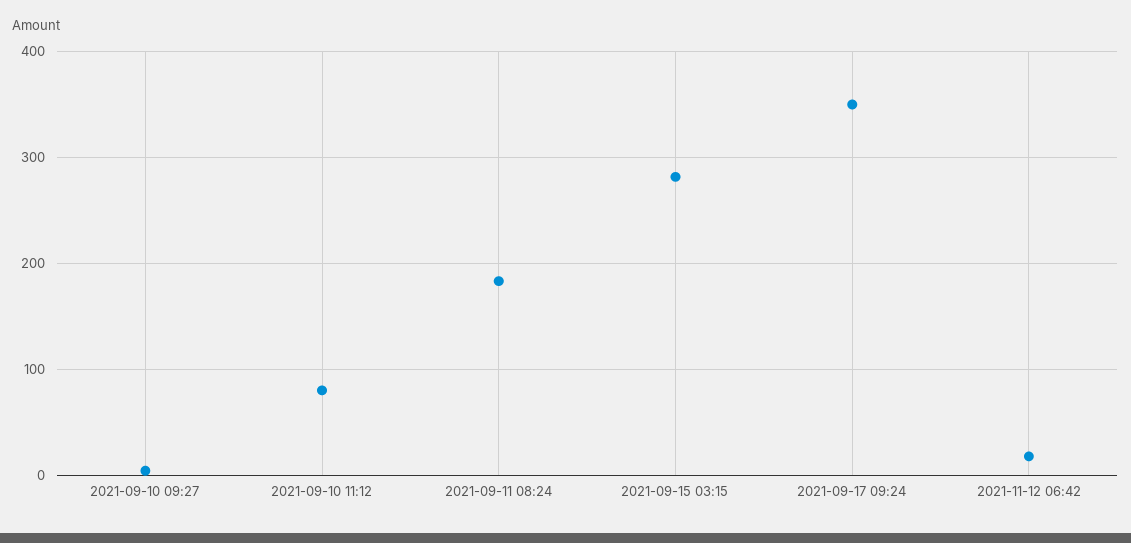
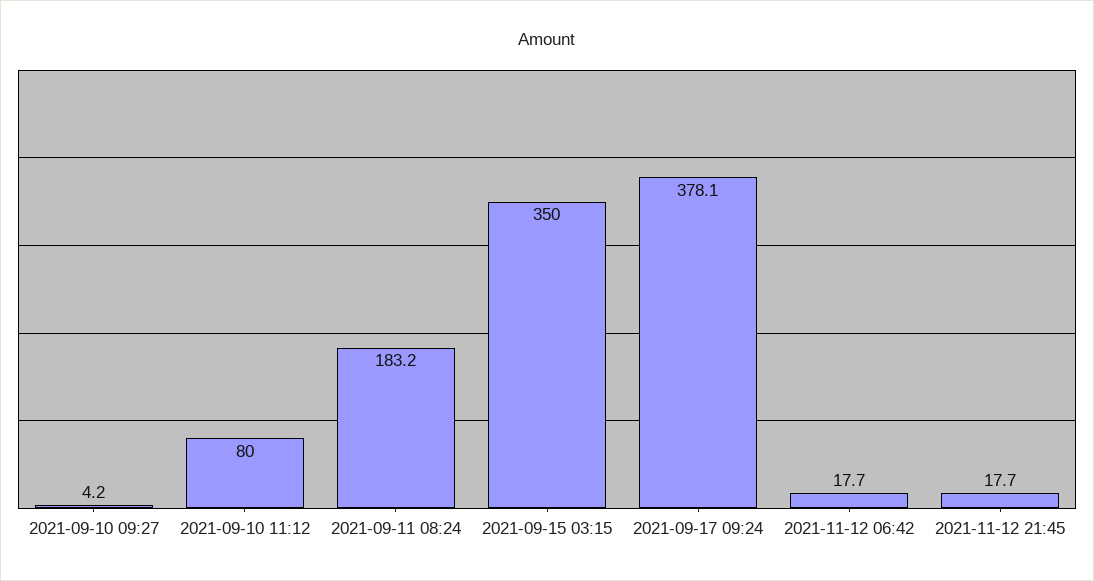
2021-09-15 03:15: 280 -> 350
2021-09-17 09:24: 350 -> 378.1
2021-11-12 21:45: none -> 17.7

